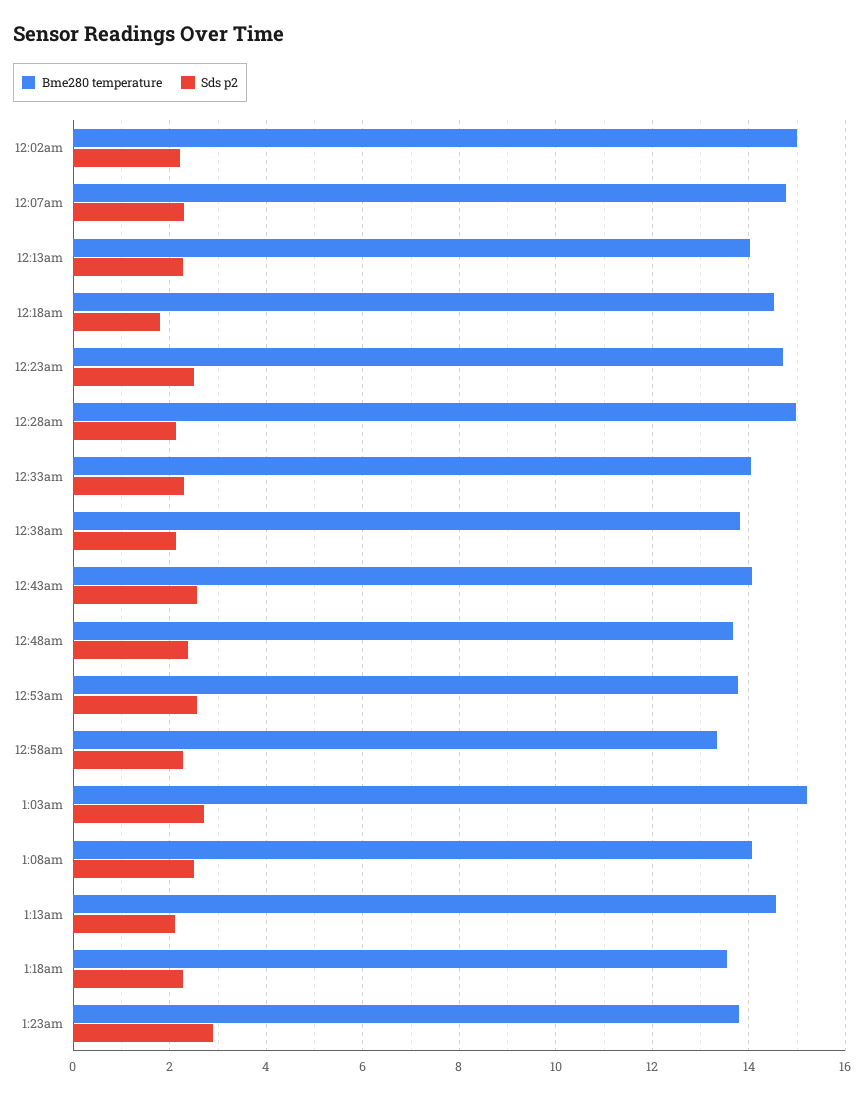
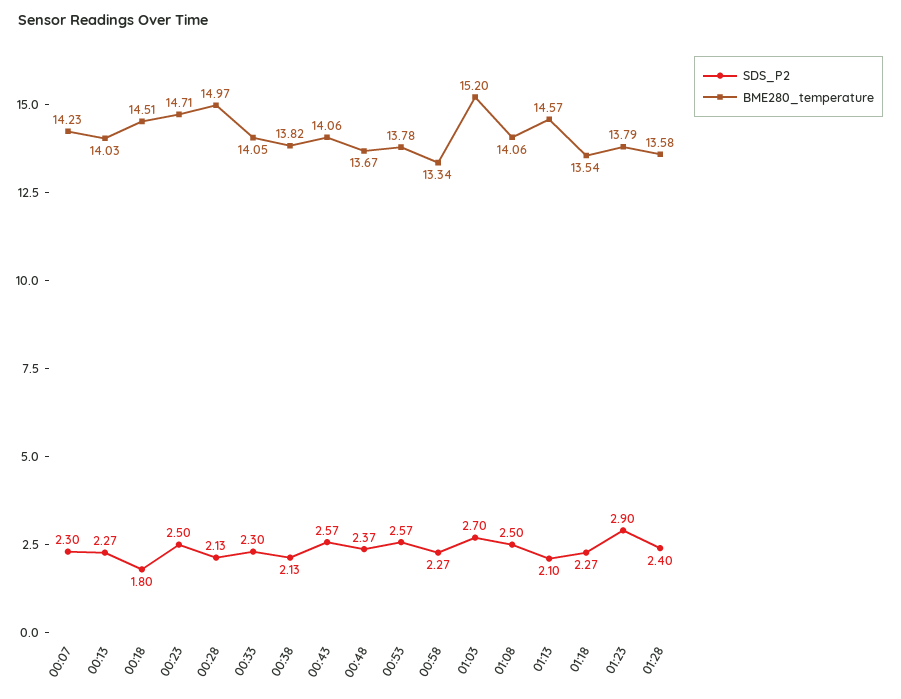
Bme280 temperature, 12:02am: 15 -> none
Sds p2, 12:02am: 2.2 -> none
Bme280 temperature, 12:07am: 14.8 -> 14.23
Sds p2, 01:28: none -> 2.4
Bme280 temperature, 01:28: none -> 13.58

